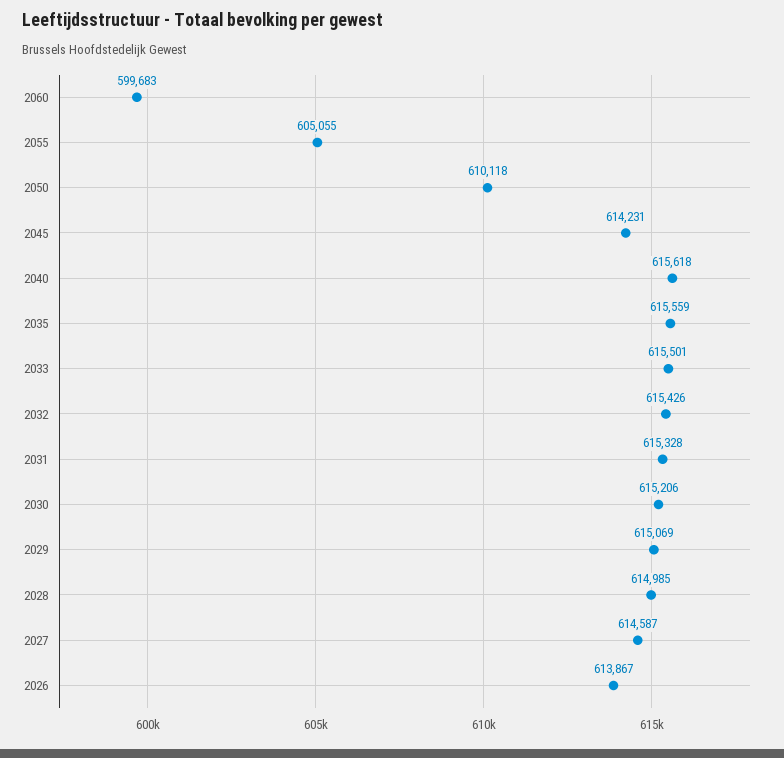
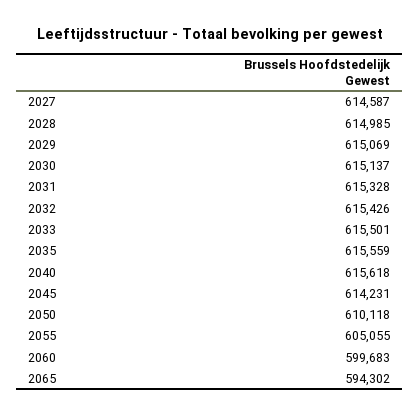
2030: 615206 -> 615137
2026: 613867 -> none
2065: none -> 594302

